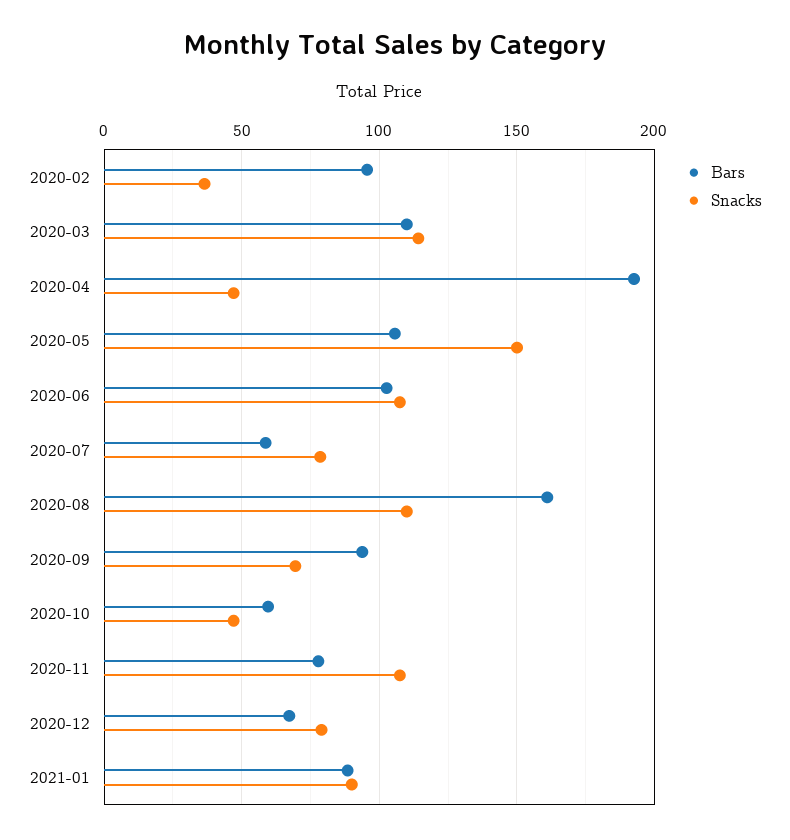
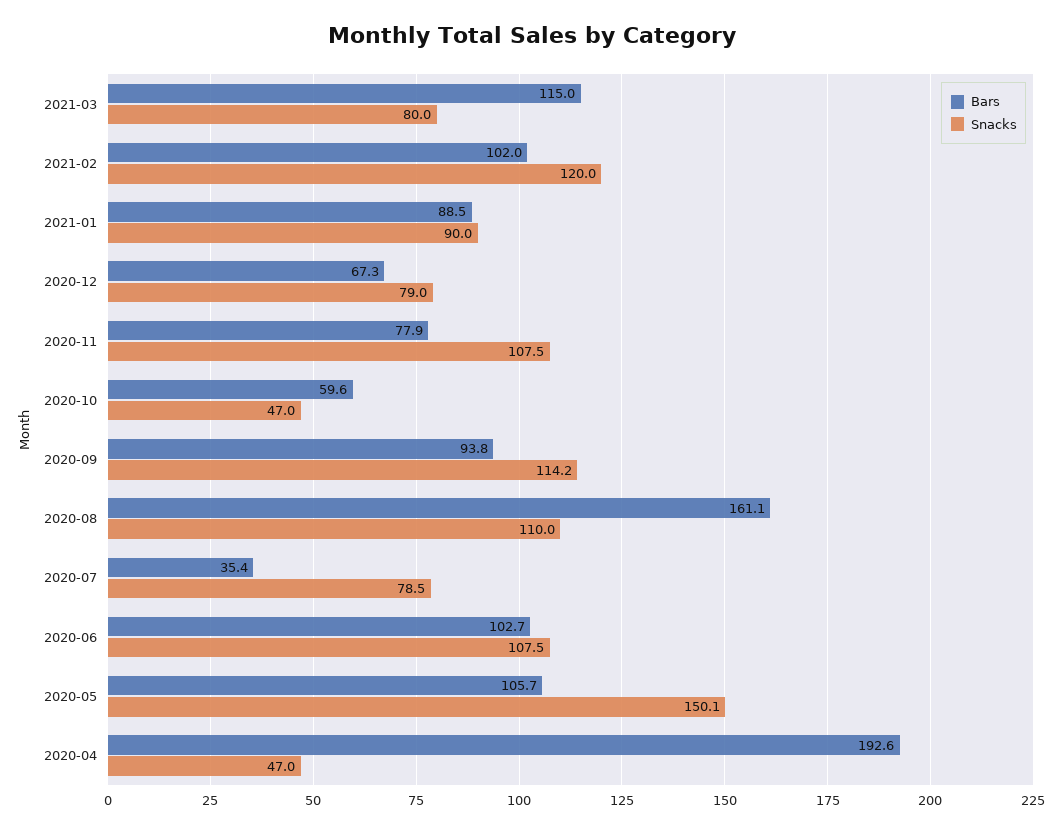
Bars, 2020-02: 95 -> none
Snacks, 2020-02: 35 -> none
Bars, 2020-03: 110 -> none
Snacks, 2020-03: 115 -> none
Bars, 2020-07: 60 -> 35.4
Snacks, 2020-09: 70 -> 114.2
Bars, 2021-03: none -> 115
Snacks, 2021-03: none -> 80
Bars, 2021-02: none -> 102
Snacks, 2021-02: none -> 120

